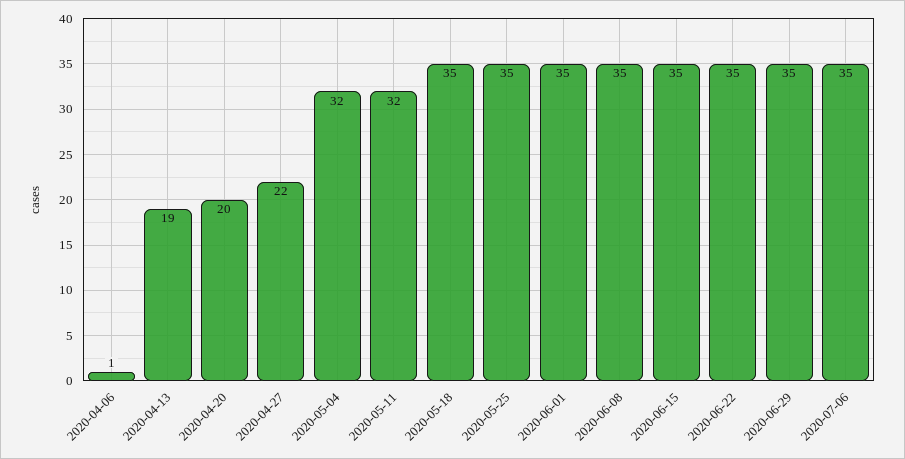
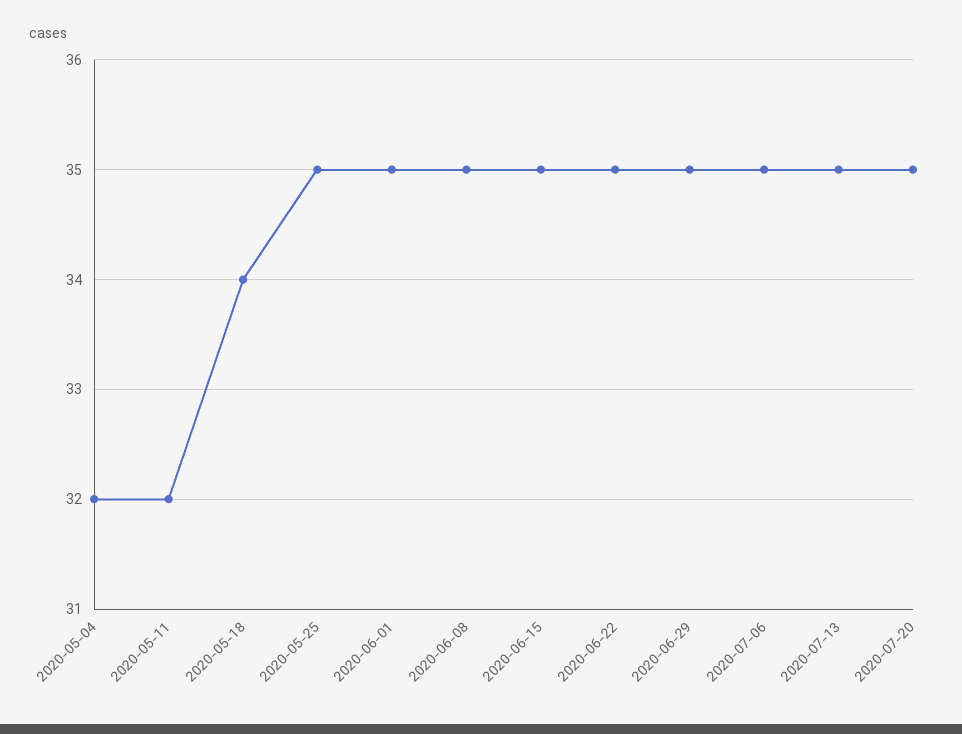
2020-04-06: 1 -> none
2020-04-13: 19 -> none
2020-04-20: 20 -> none
2020-04-27: 22 -> none
2020-05-18: 35 -> 34
2020-07-13: none -> 35
2020-07-20: none -> 35

